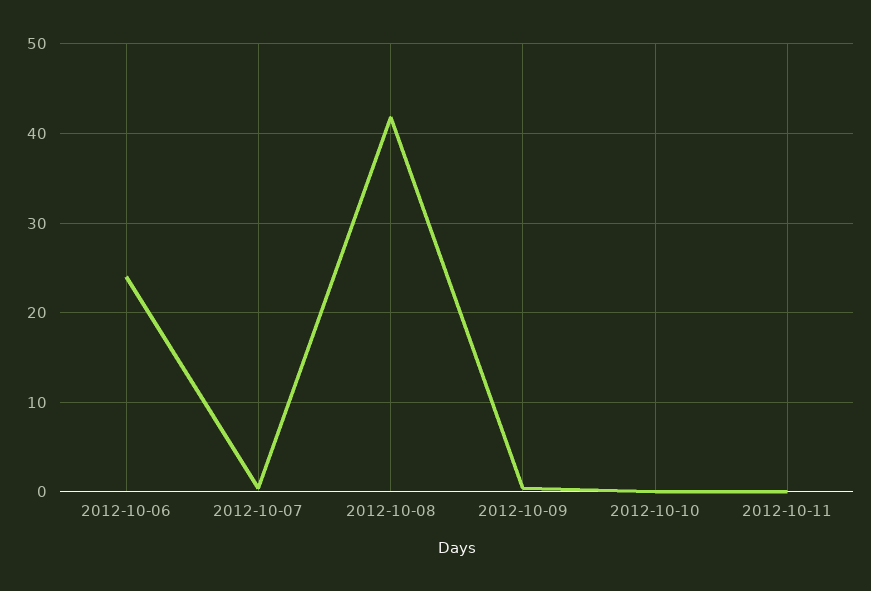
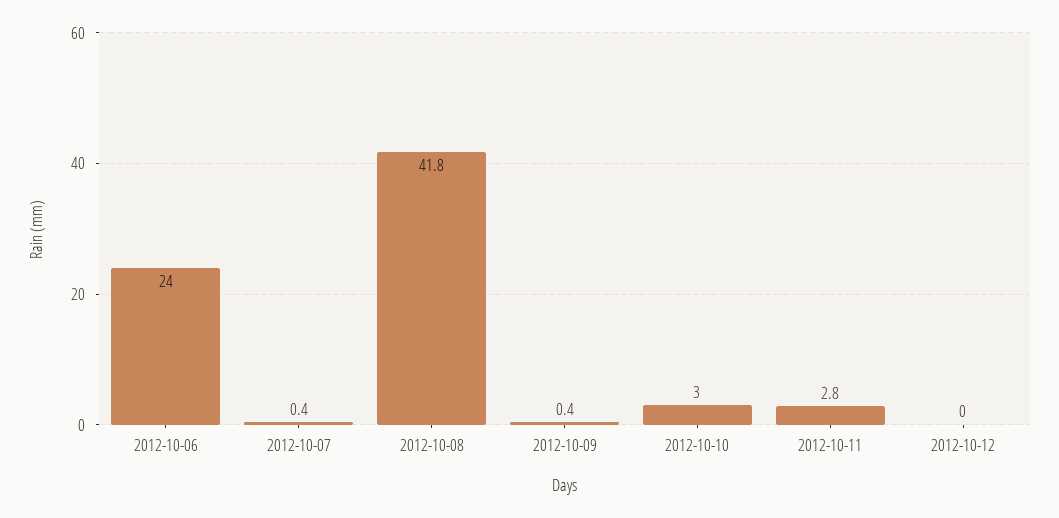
2012-10-10: 0 -> 3
2012-10-11: 0 -> 2.8
2012-10-12: none -> 0

